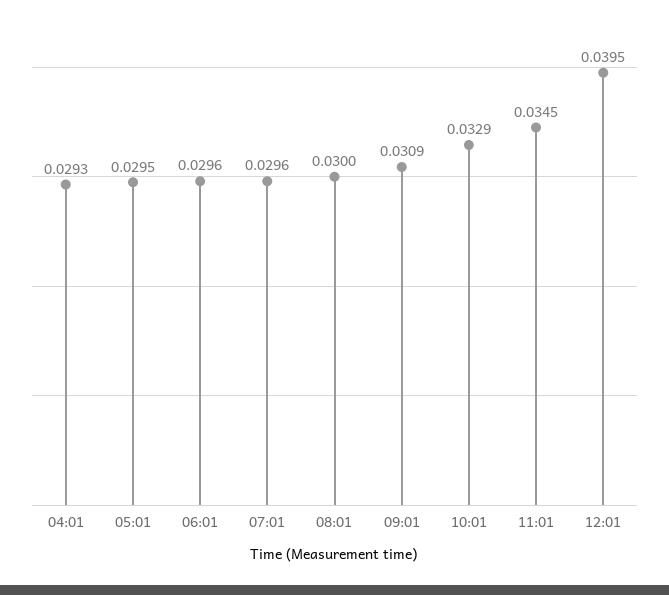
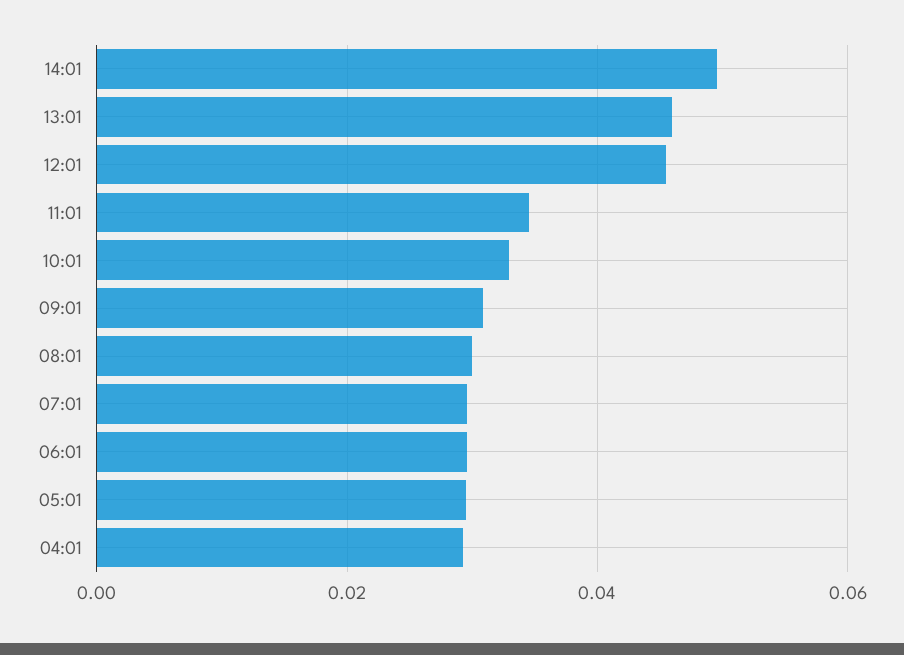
12:01: 0.0395 -> 0.046
14:01: none -> 0.05
13:01: none -> 0.046

